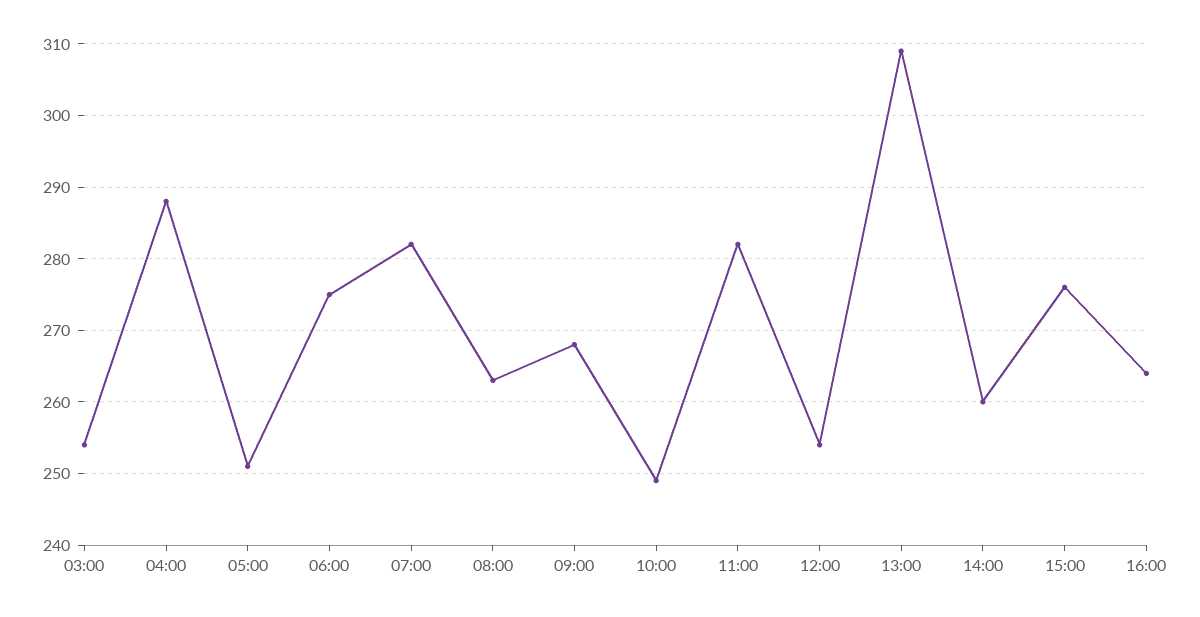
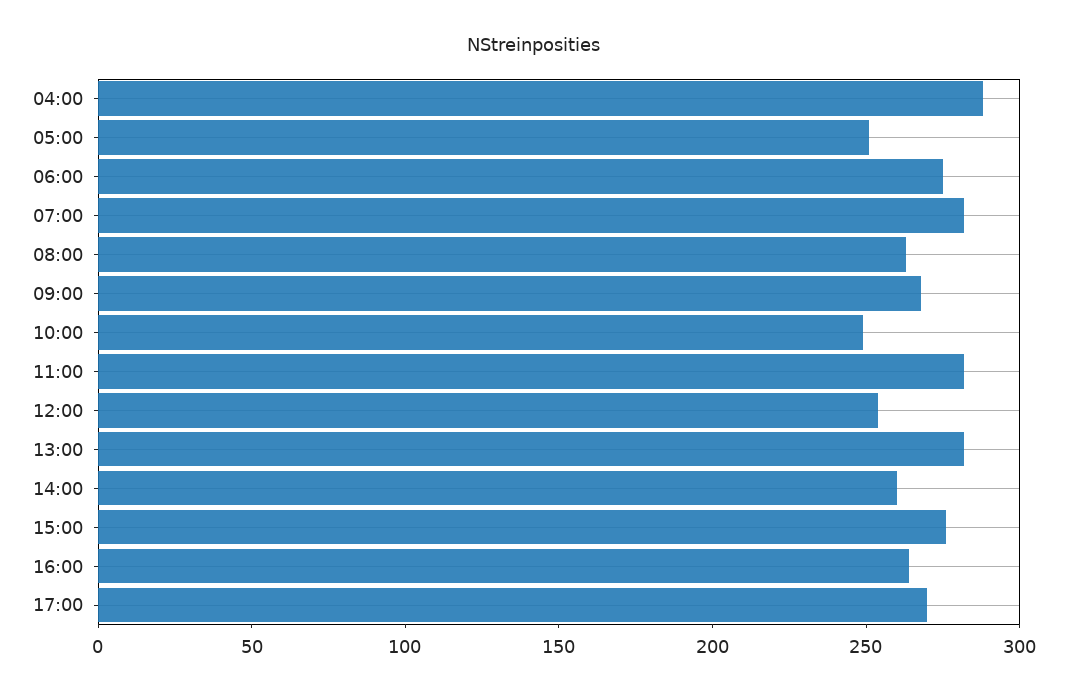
03:00: 254 -> none
13:00: 309 -> 280
17:00: none -> 270

